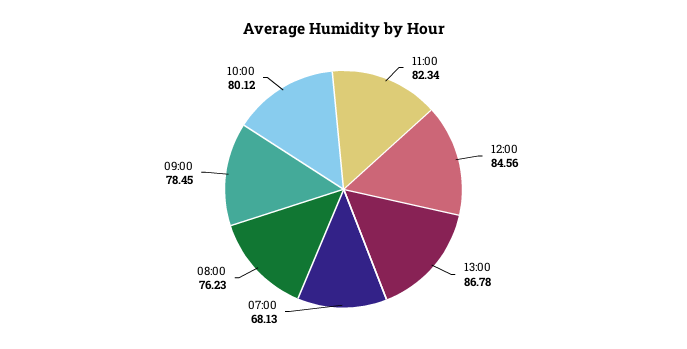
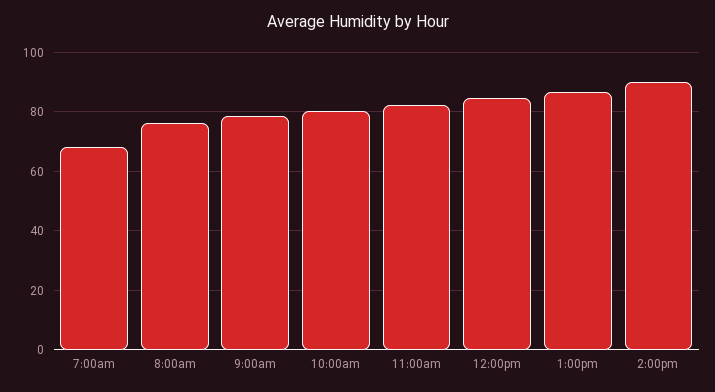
2:00pm: none -> 90

